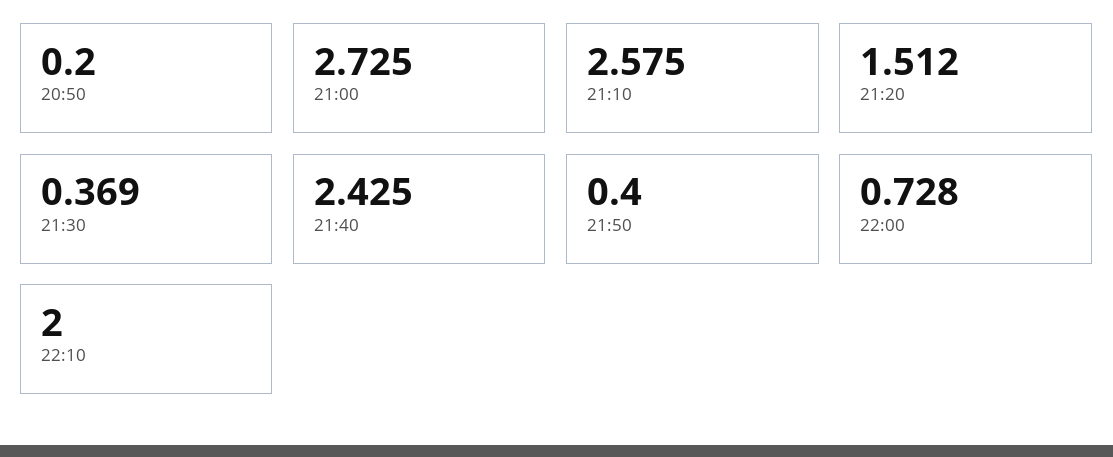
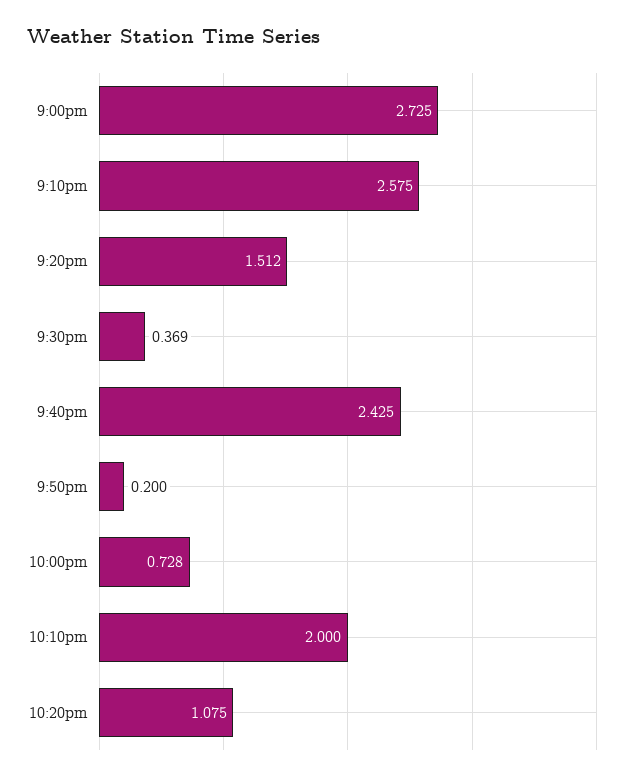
20:50: 0.2 -> none
21:50: 0.4 -> 0.2
10:20pm: none -> 1.075

